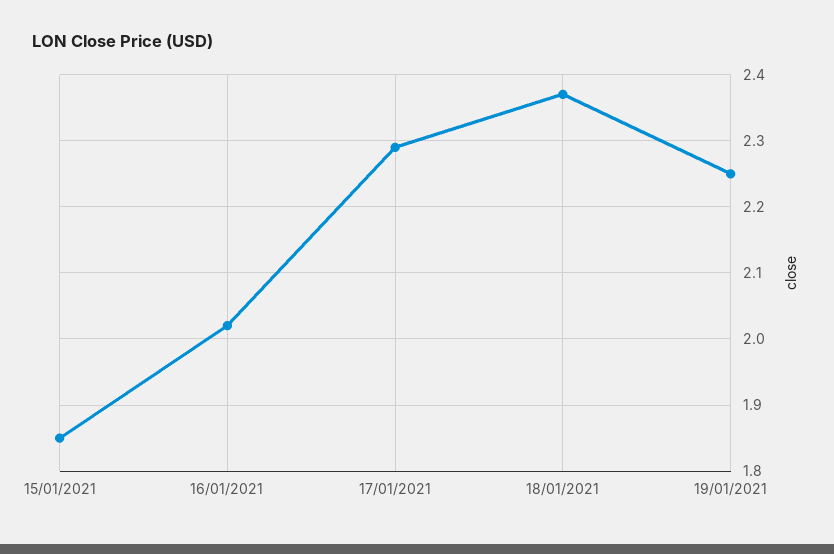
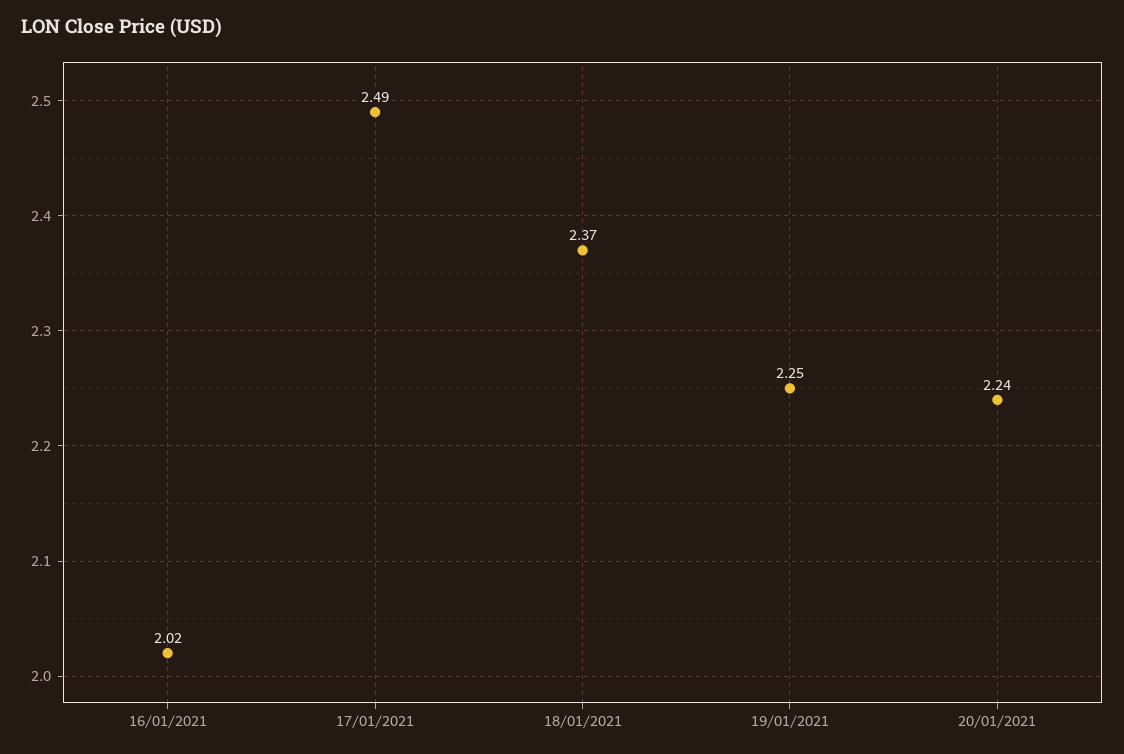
15/01/2021: 1.85 -> none
17/01/2021: 2.29 -> 2.49
20/01/2021: none -> 2.24

